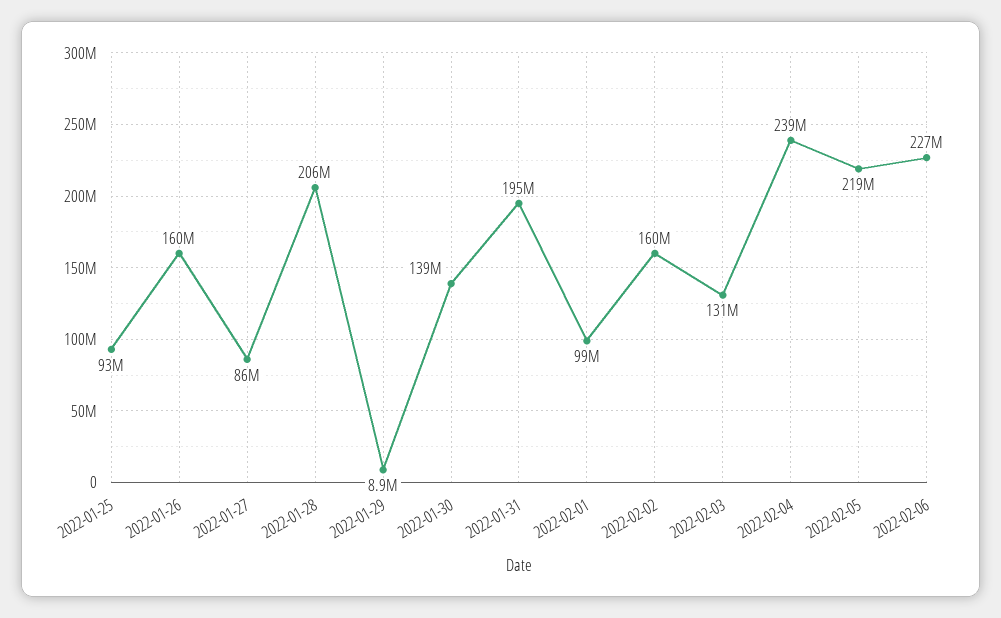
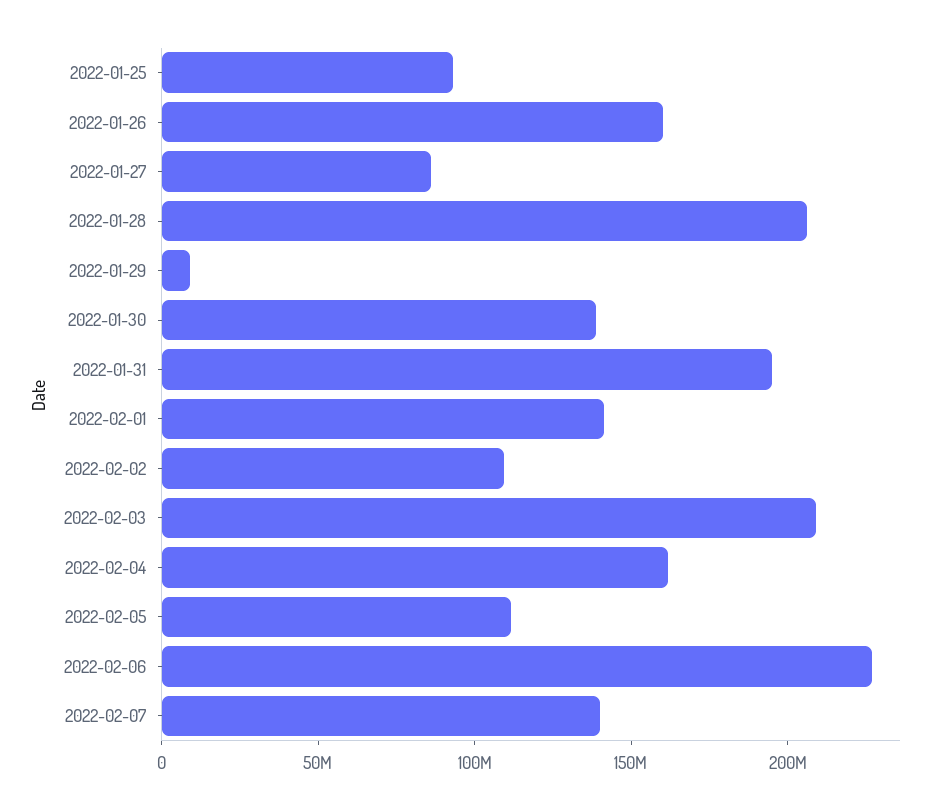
2022-02-01: 99000000 -> 140000000
2022-02-02: 160000000 -> 110000000
2022-02-03: 131000000 -> 210000000
2022-02-04: 239000000 -> 160000000
2022-02-05: 219000000 -> 110000000
2022-02-07: none -> 140000000

